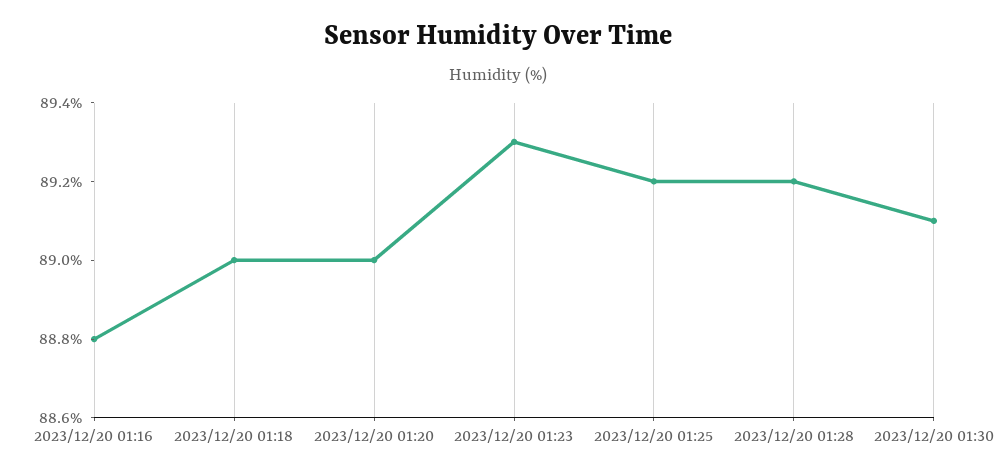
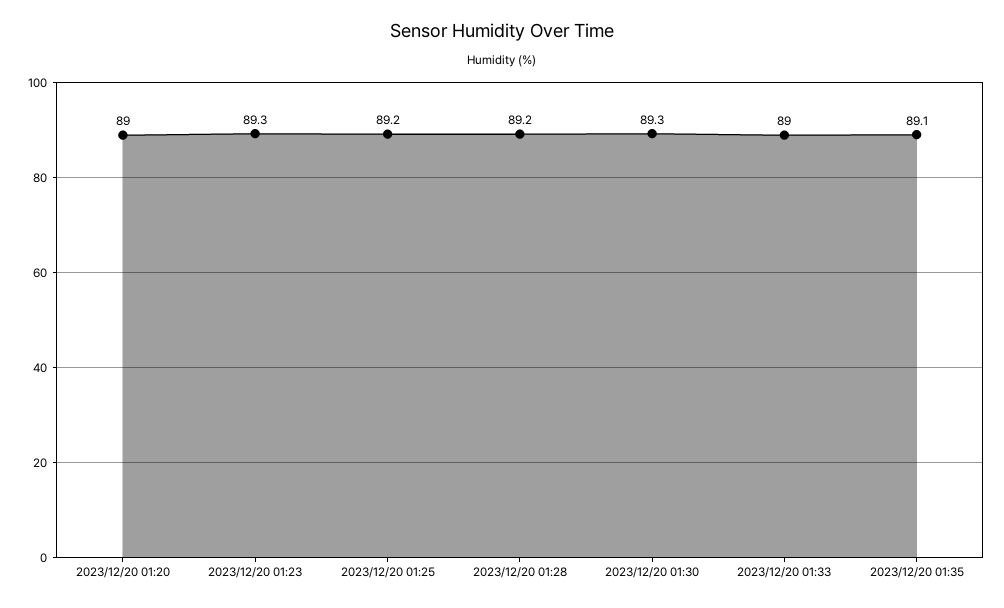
2023/12/20 01:16: 88.8 -> none
2023/12/20 01:18: 89 -> none
2023/12/20 01:30: 89.1 -> 89.3
2023/12/20 01:33: none -> 89
2023/12/20 01:35: none -> 89.1

